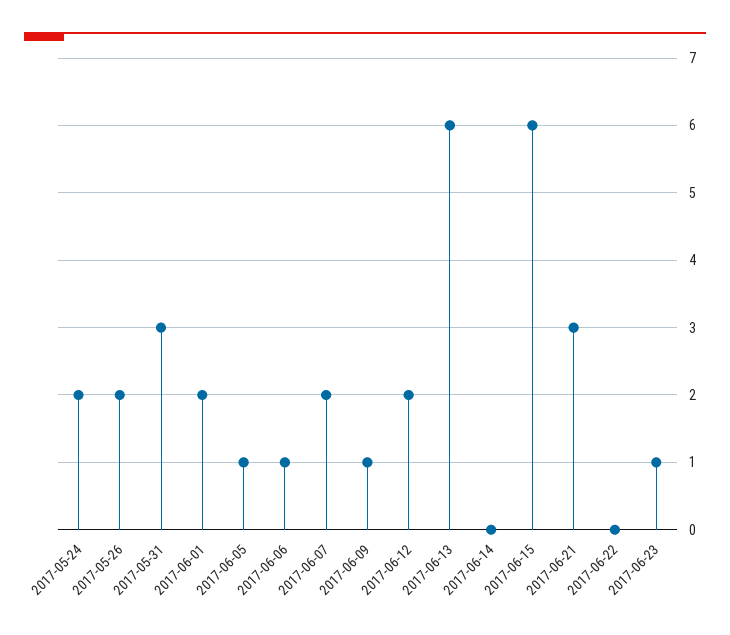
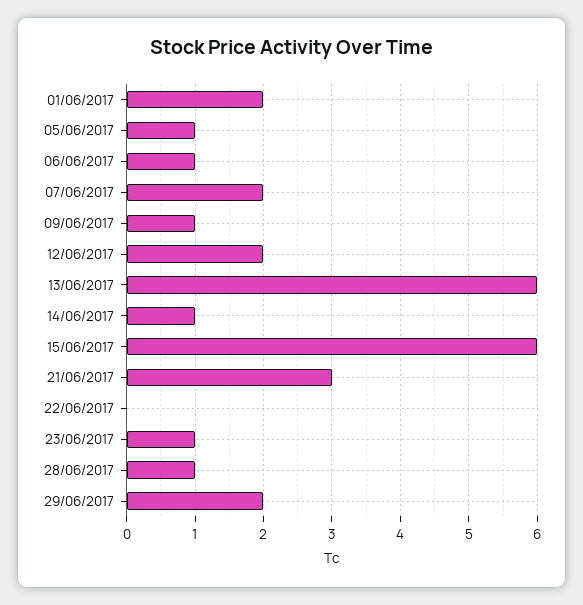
2017-05-24: 2 -> none
2017-05-26: 2 -> none
2017-05-31: 3 -> none
2017-06-14: 0 -> 1
28/06/2017: none -> 1
29/06/2017: none -> 2

